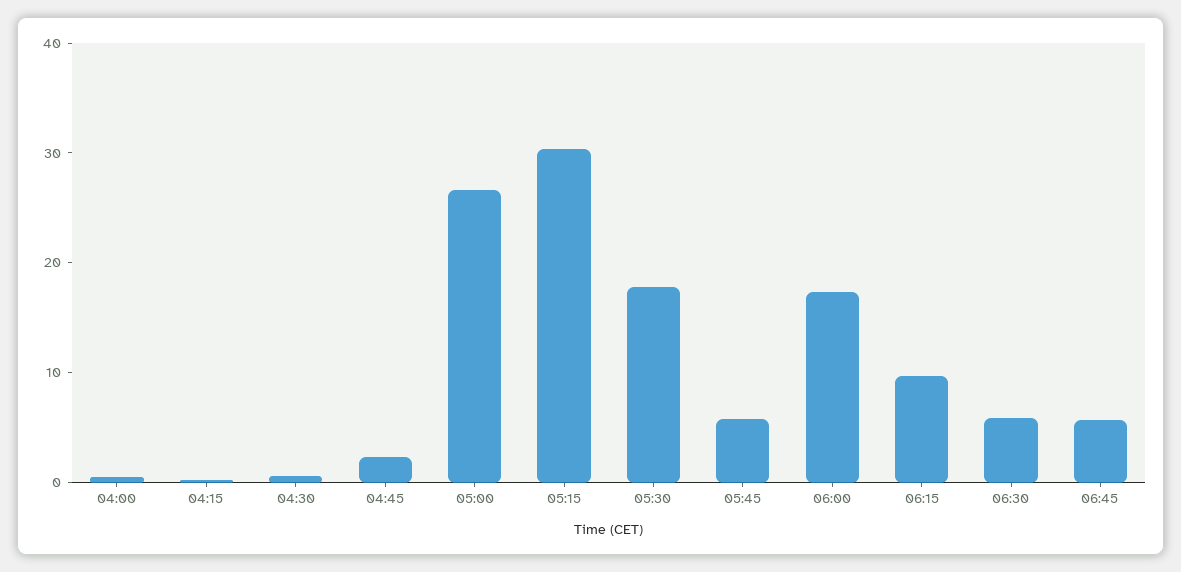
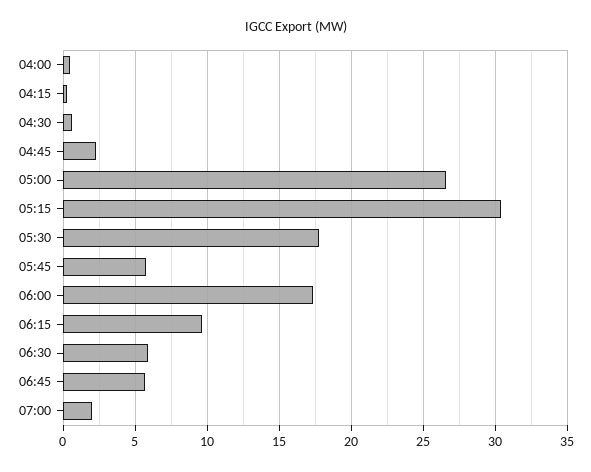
07:00: none -> 2

